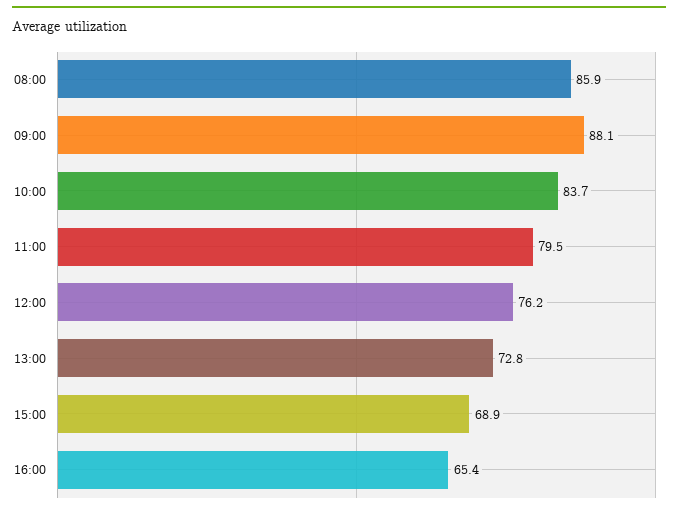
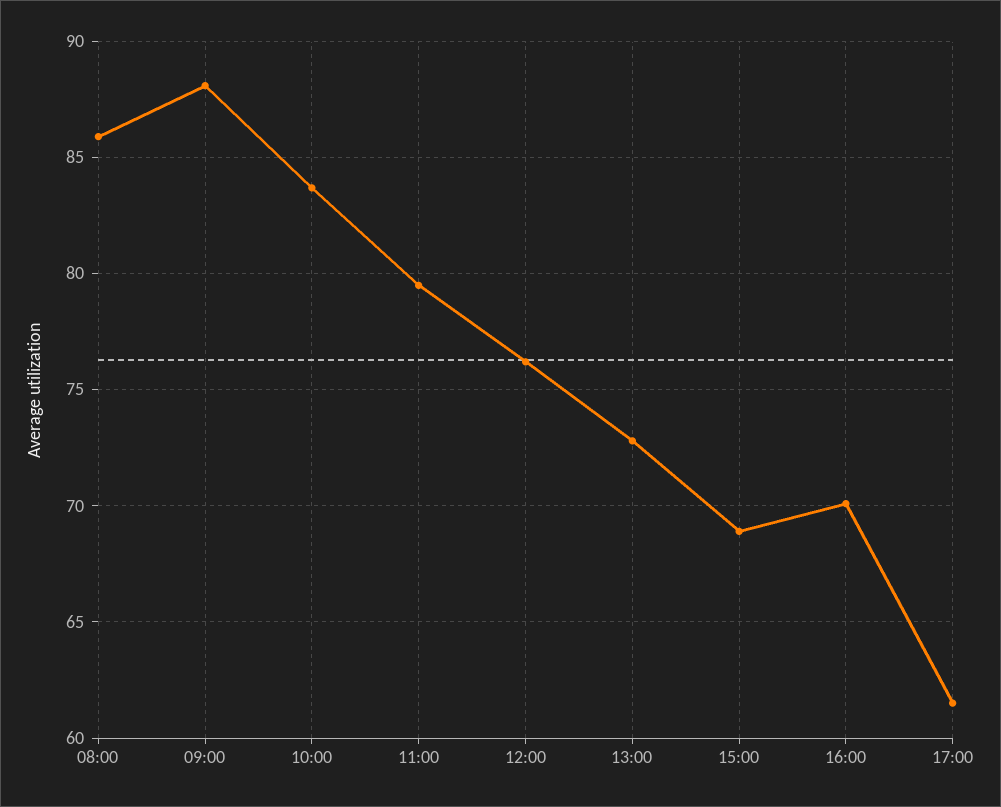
16:00: 65.4 -> 70
17:00: none -> 61.5

